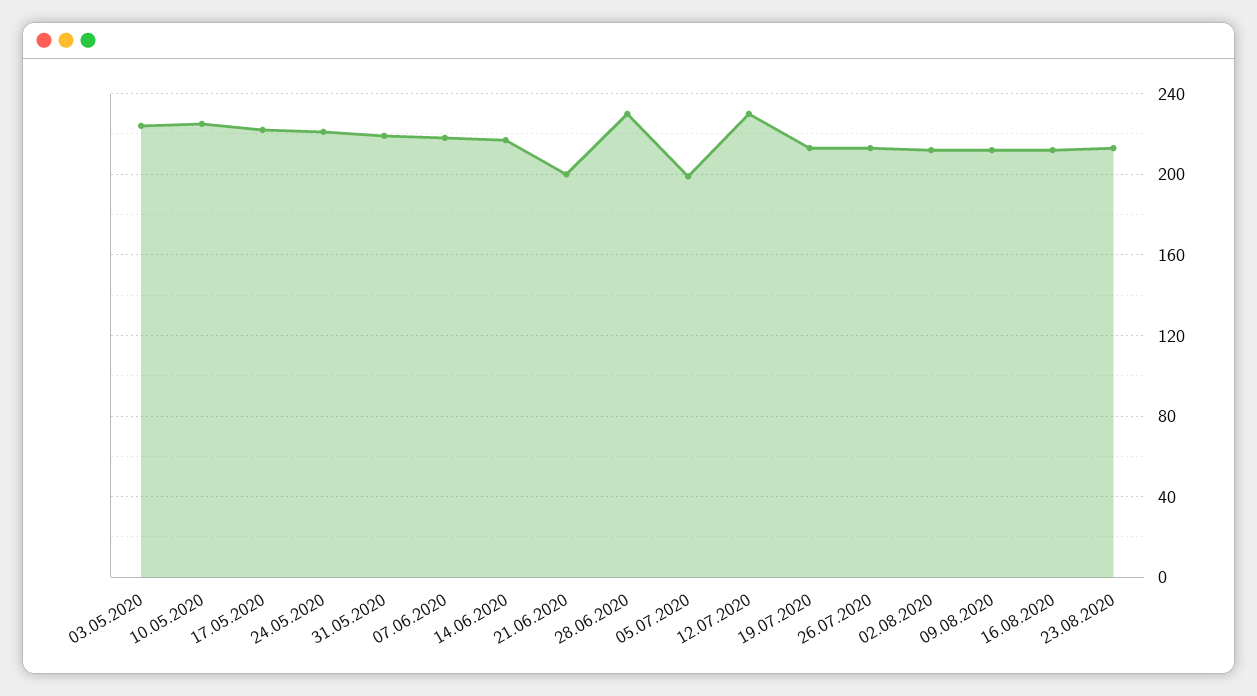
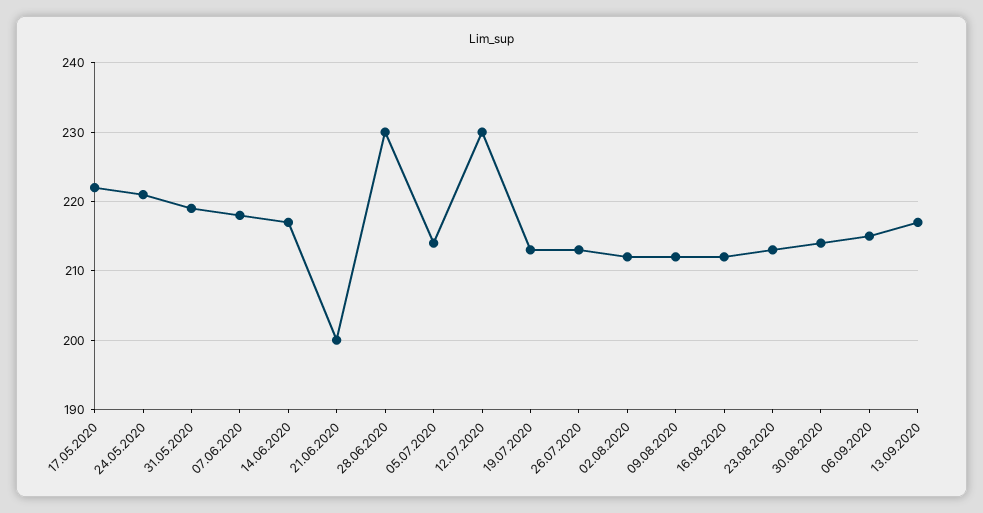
03.05.2020: 225 -> none
10.05.2020: 225 -> none
05.07.2020: 200 -> 214
30.08.2020: none -> 214
06.09.2020: none -> 215
13.09.2020: none -> 217

